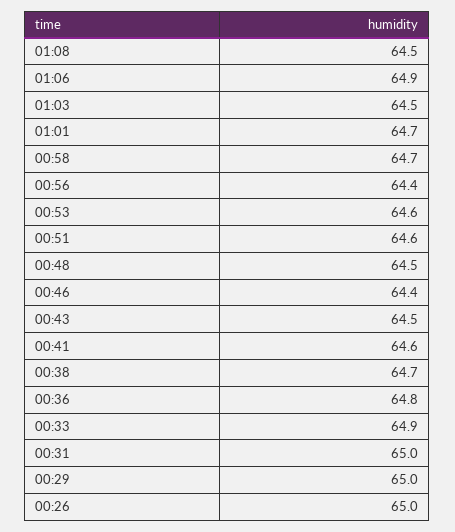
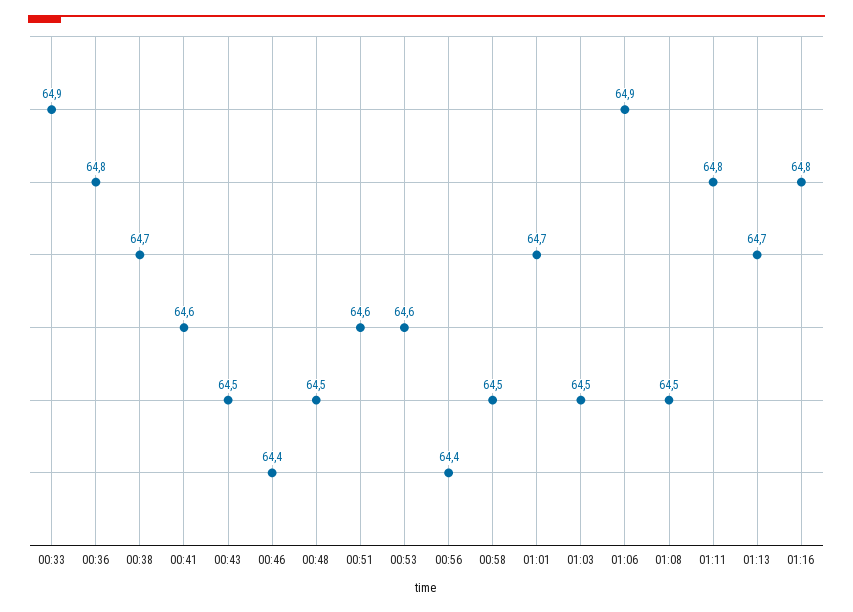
00:58: 64.7 -> 64.5
00:31: 65 -> none
00:29: 65 -> none
00:26: 65 -> none
01:11: none -> 64.8
01:13: none -> 64.7
01:16: none -> 64.8

